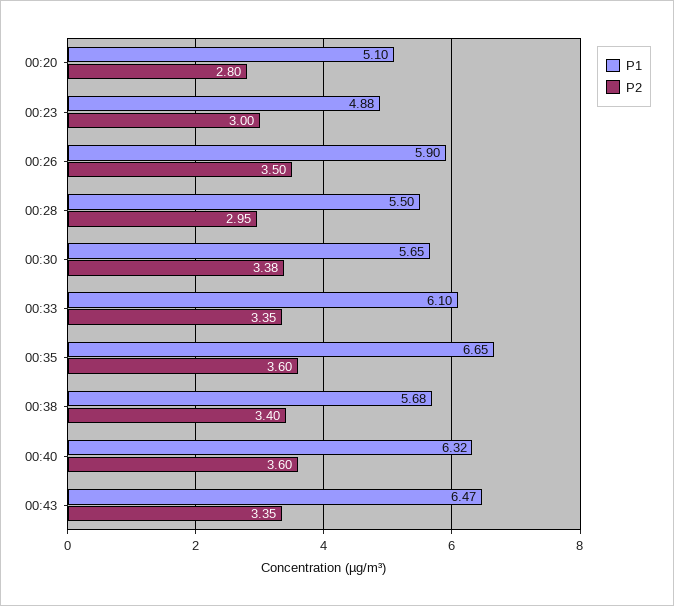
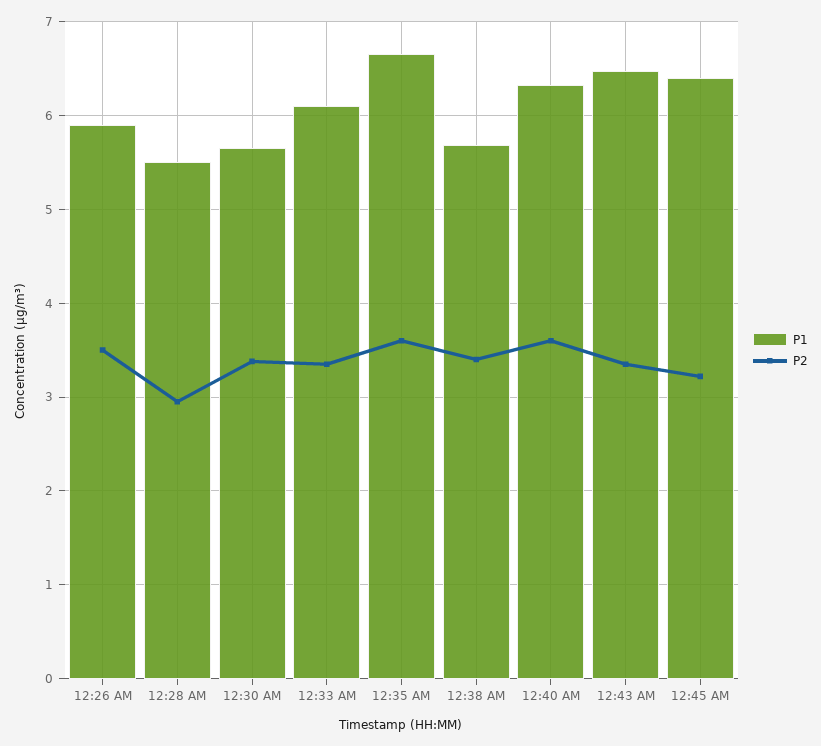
P1, 00:20: 5.1 -> none
P2, 00:20: 2.8 -> none
P1, 00:23: 4.88 -> none
P2, 00:23: 3 -> none
P1, 12:45 AM: none -> 6.4
P2, 12:45 AM: none -> 3.2

